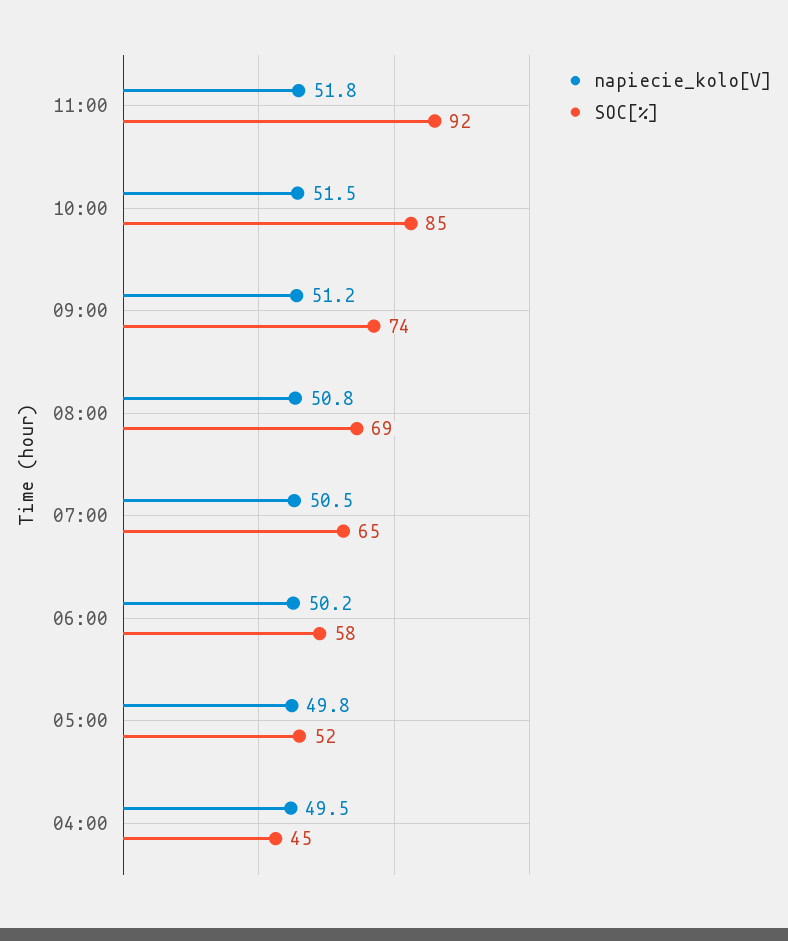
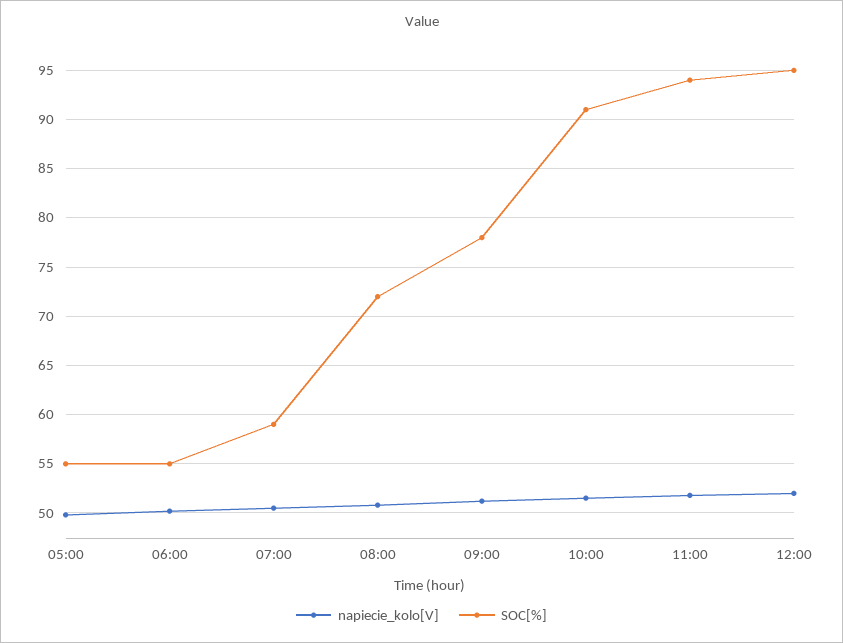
SOC[%], 11:00: 92 -> 94
SOC[%], 10:00: 85 -> 91
SOC[%], 09:00: 74 -> 78
SOC[%], 08:00: 69 -> 72
SOC[%], 07:00: 65 -> 59
SOC[%], 06:00: 58 -> 55
SOC[%], 05:00: 52 -> 55
napiecie_kolo[V], 04:00: 49.5 -> none
SOC[%], 04:00: 45 -> none
napiecie_kolo[V], 12:00: none -> 52
SOC[%], 12:00: none -> 95

